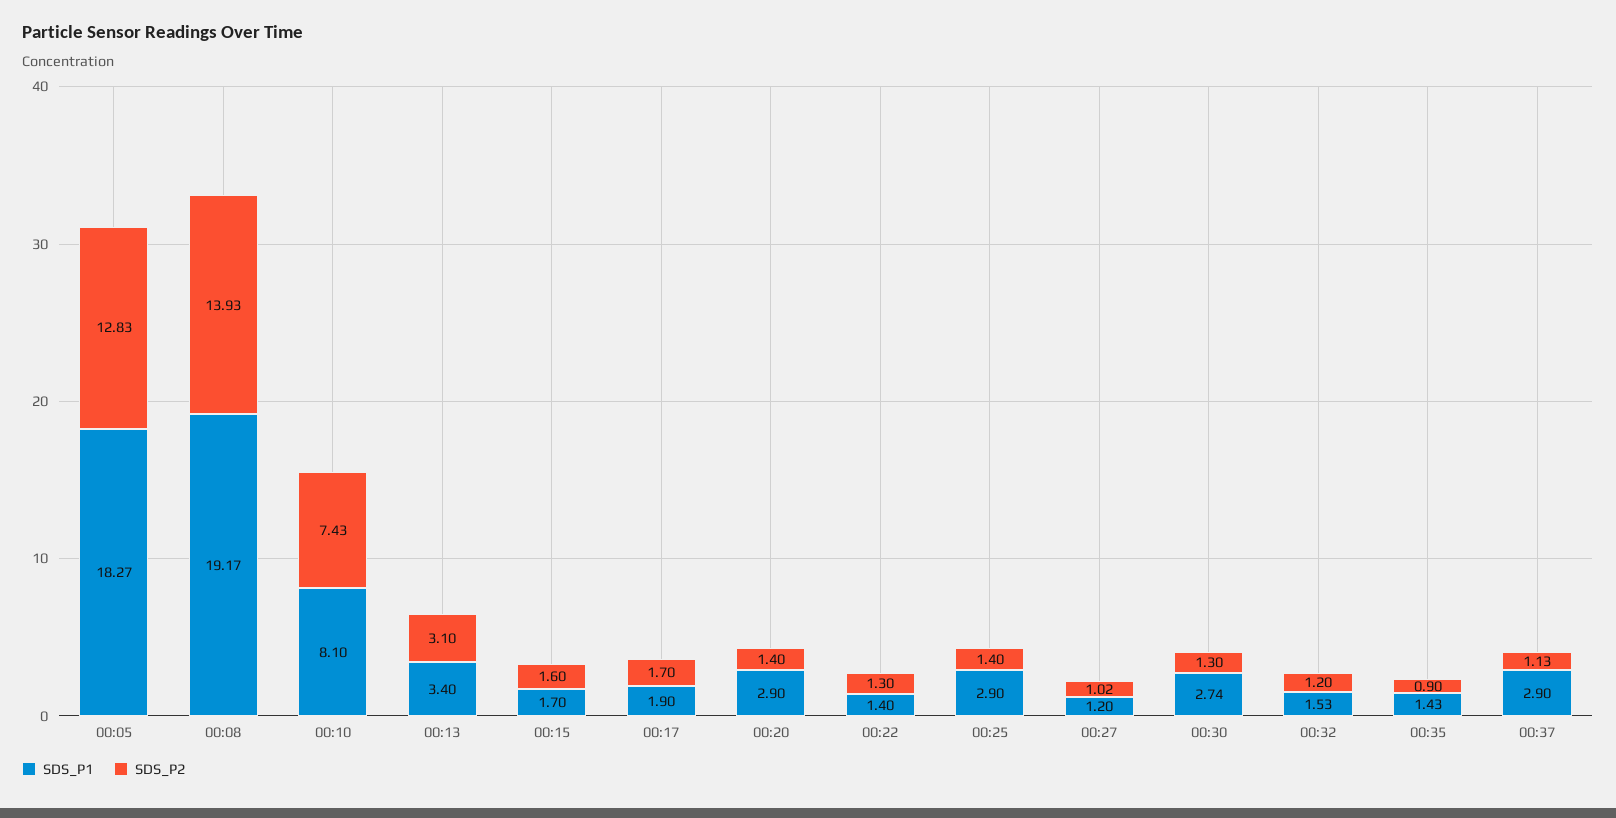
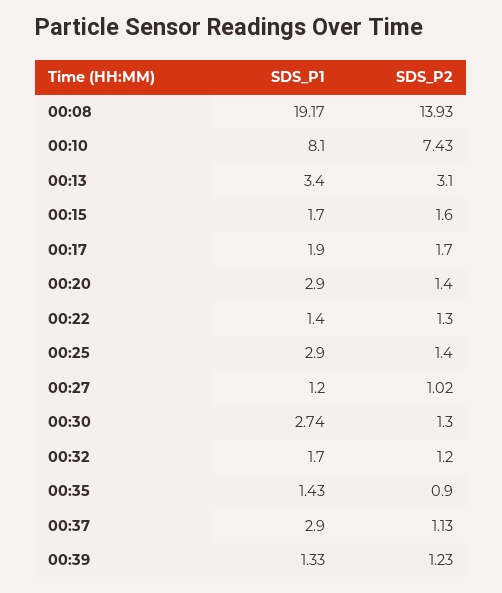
SDS_P1, 00:05: 18.27 -> none
SDS_P2, 00:05: 12.83 -> none
SDS_P1, 00:32: 1.53 -> 1.7
SDS_P1, 00:39: none -> 1.33
SDS_P2, 00:39: none -> 1.23

